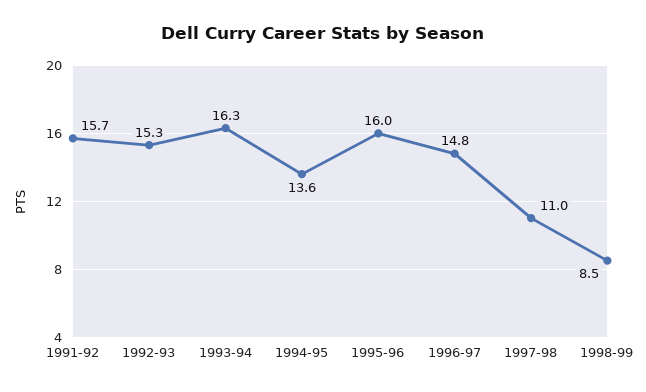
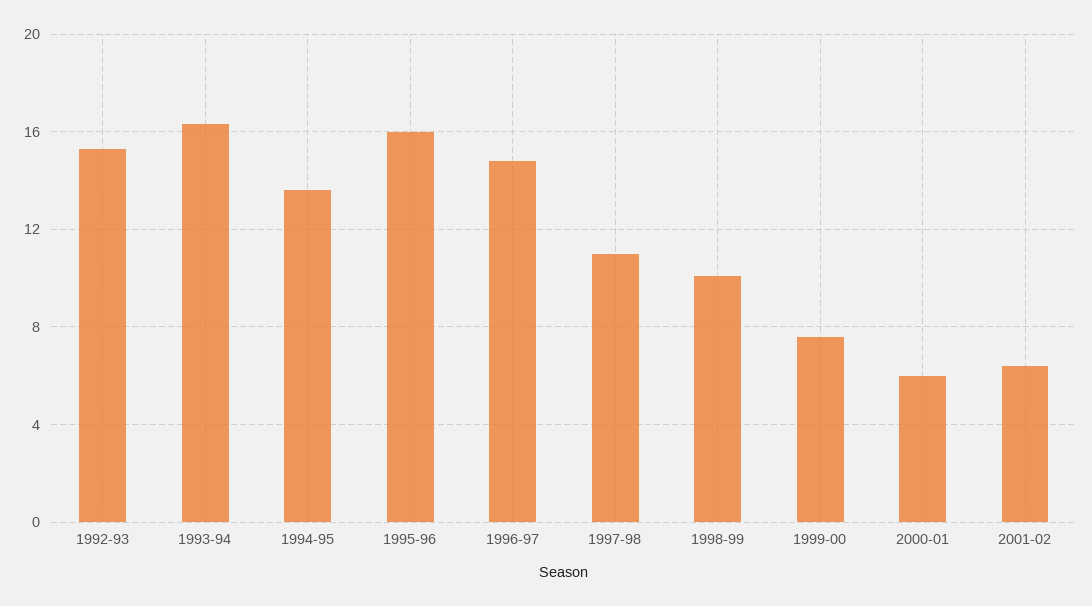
1991-92: 15.7 -> none
1998-99: 8.5 -> 10
1999-00: none -> 7.5
2000-01: none -> 6
2001-02: none -> 6.5

